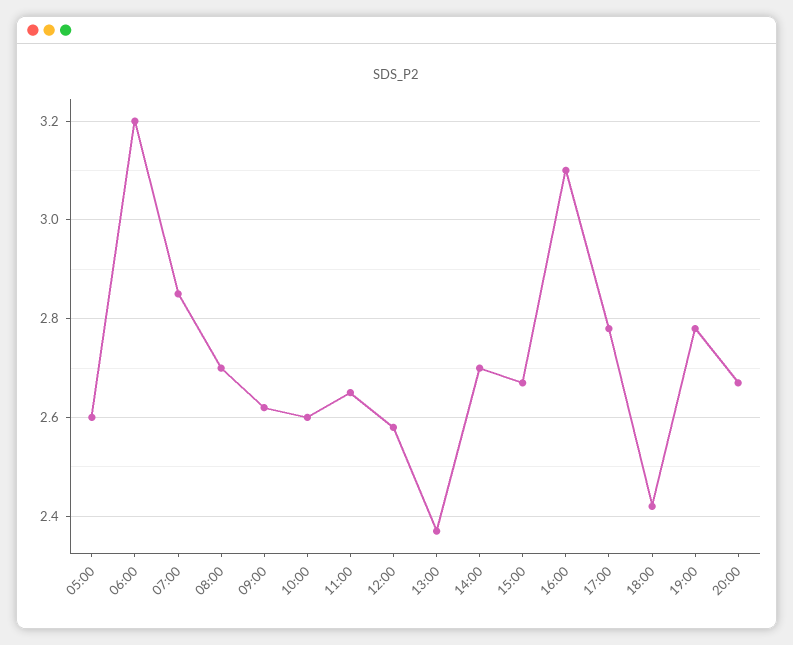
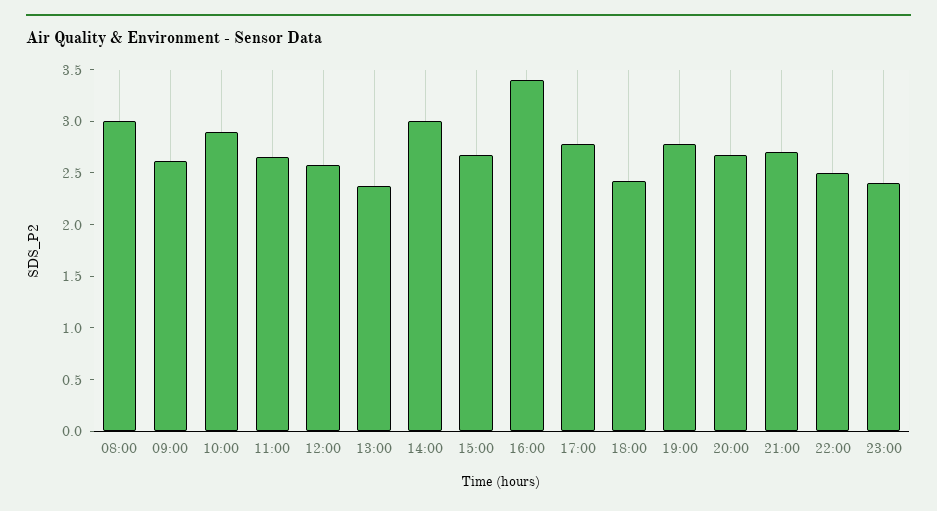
05:00: 2.6 -> none
06:00: 3.2 -> none
07:00: 2.85 -> none
08:00: 2.7 -> 3
10:00: 2.6 -> 2.9
14:00: 2.7 -> 3
16:00: 3.1 -> 3.4
21:00: none -> 2.7
22:00: none -> 2.5
23:00: none -> 2.4

